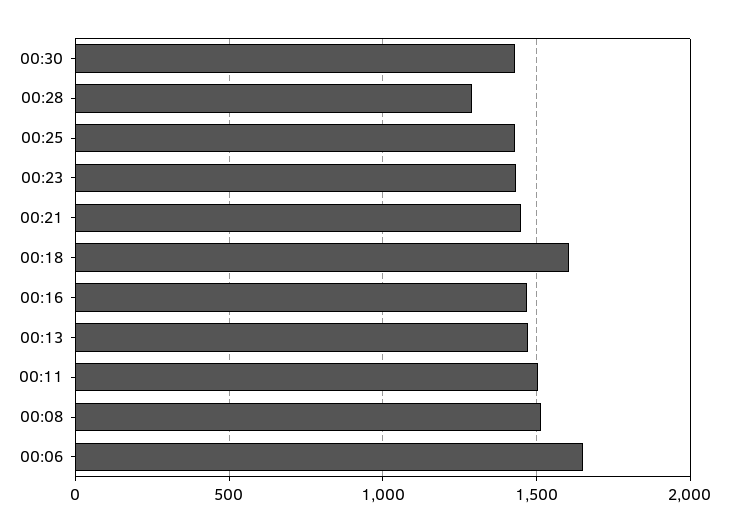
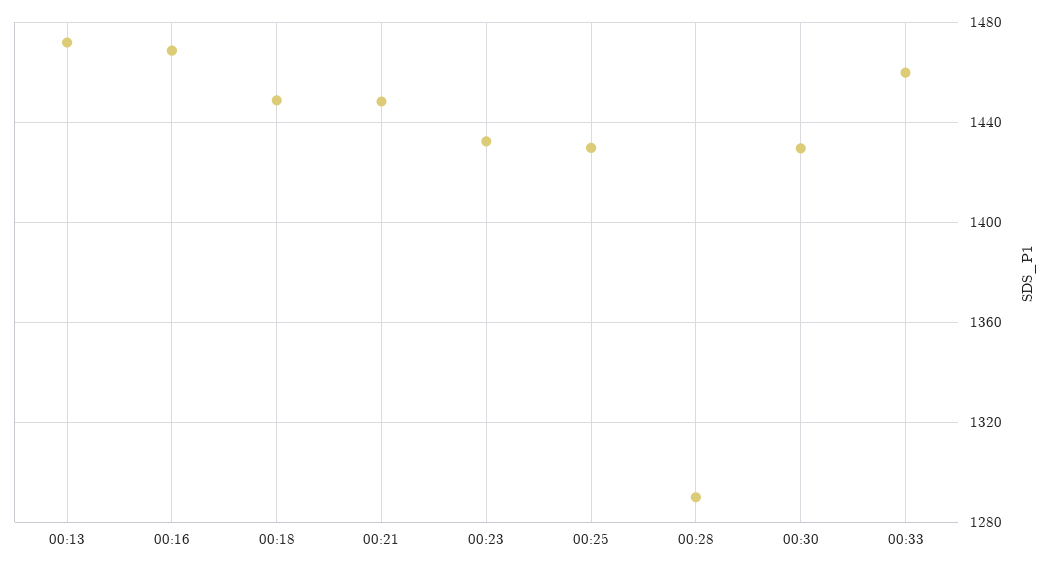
00:18: 1600 -> 1450
00:11: 1500 -> none
00:08: 1500 -> none
00:06: 1650 -> none
00:33: none -> 1460

